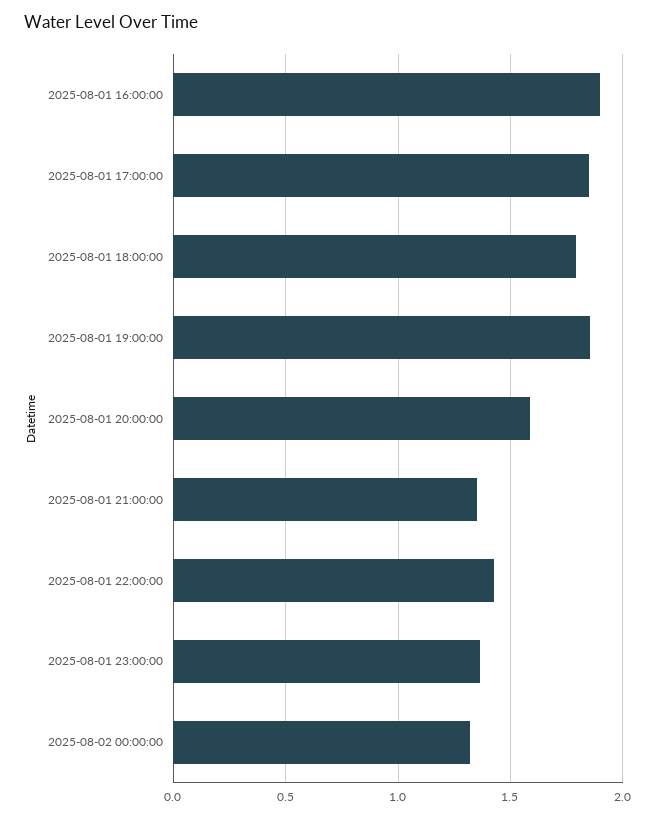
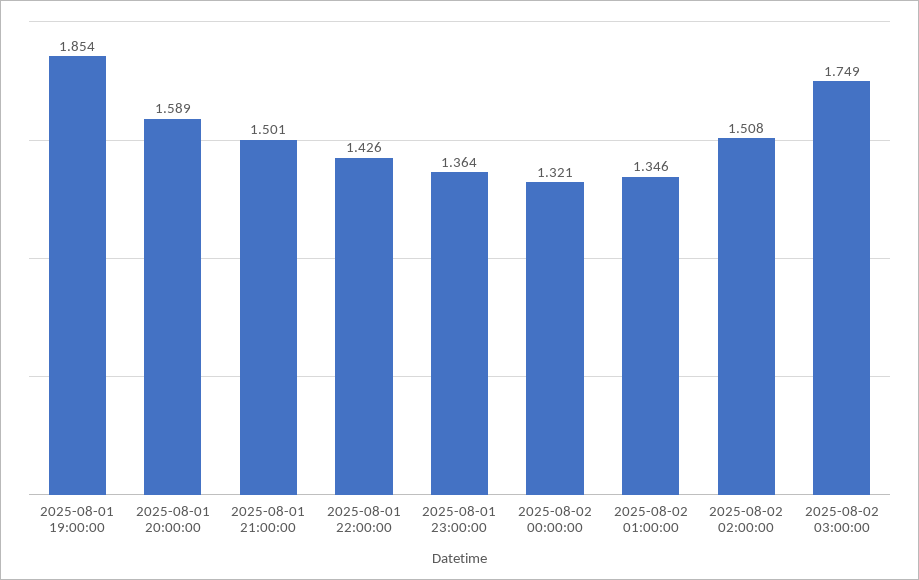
2025-08-01 16:00:00: 1.9 -> none
2025-08-01 17:00:00: 1.85 -> none
2025-08-01 18:00:00: 1.8 -> none
2025-08-01 21:00:00: 1.35 -> 1.501
2025-08-02 01:00:00: none -> 1.346
2025-08-02 02:00:00: none -> 1.508
2025-08-02 03:00:00: none -> 1.749

